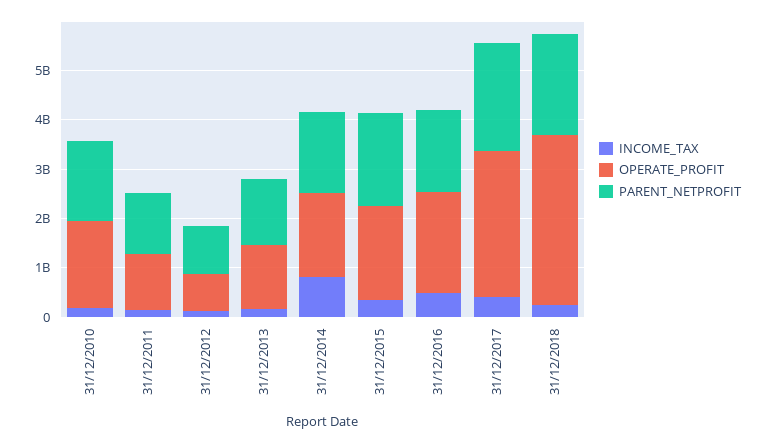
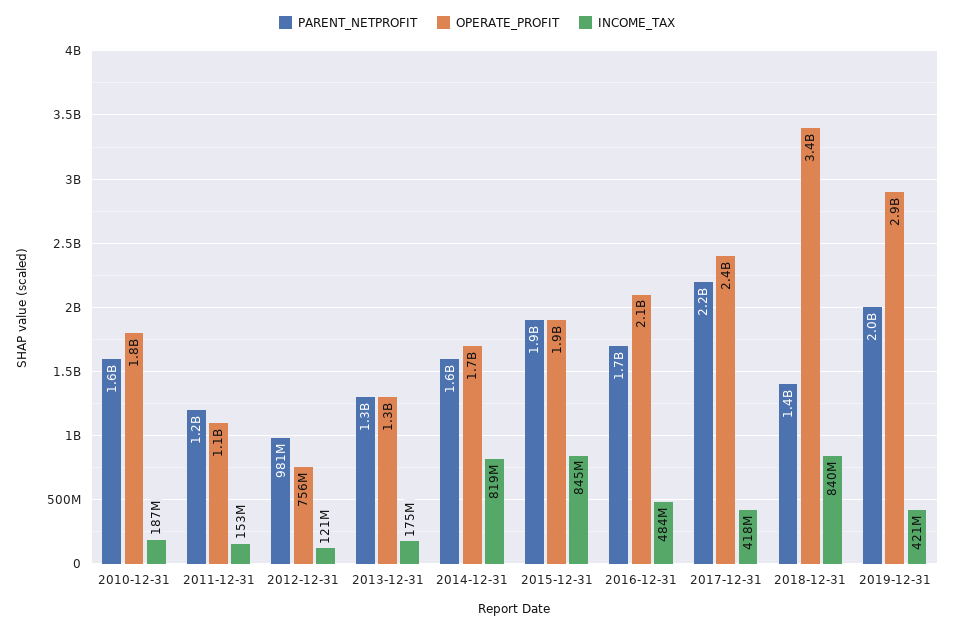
INCOME_TAX, 31/12/2015: 400000000 -> 845000000
OPERATE_PROFIT, 31/12/2017: 3000000000 -> 2400000000
INCOME_TAX, 31/12/2018: 200000000 -> 840000000
PARENT_NETPROFIT, 31/12/2018: 2000000000 -> 1400000000
PARENT_NETPROFIT, 2019-12-31: none -> 2000000000
OPERATE_PROFIT, 2019-12-31: none -> 2900000000
INCOME_TAX, 2019-12-31: none -> 421000000

